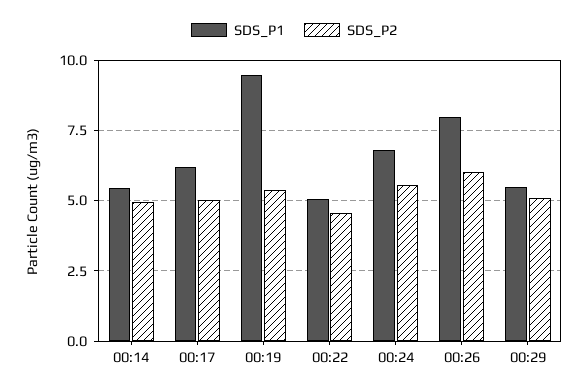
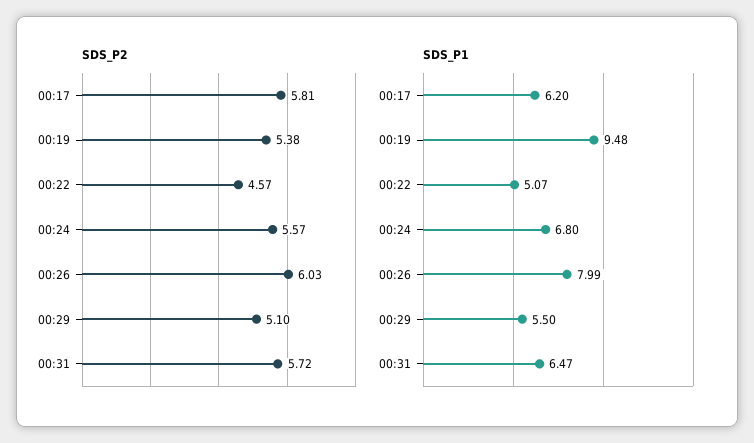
SDS_P1, 00:14: 5.5 -> none
SDS_P2, 00:14: 5 -> none
SDS_P2, 00:17: 5 -> 5.81
SDS_P2, 00:31: none -> 5.72
SDS_P1, 00:31: none -> 6.47

